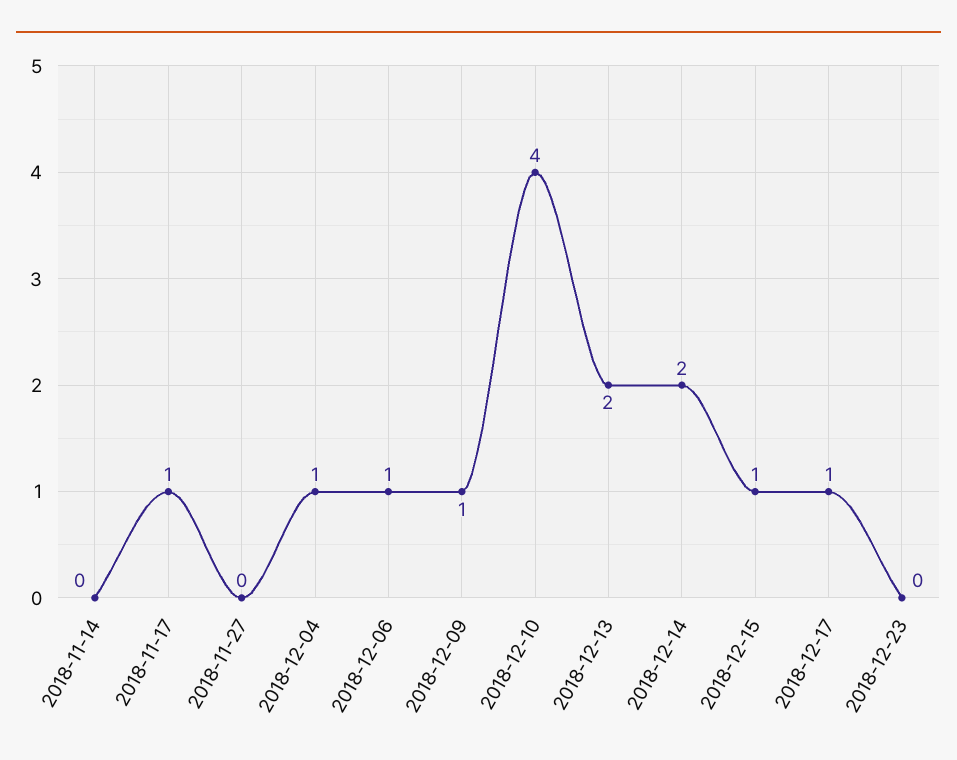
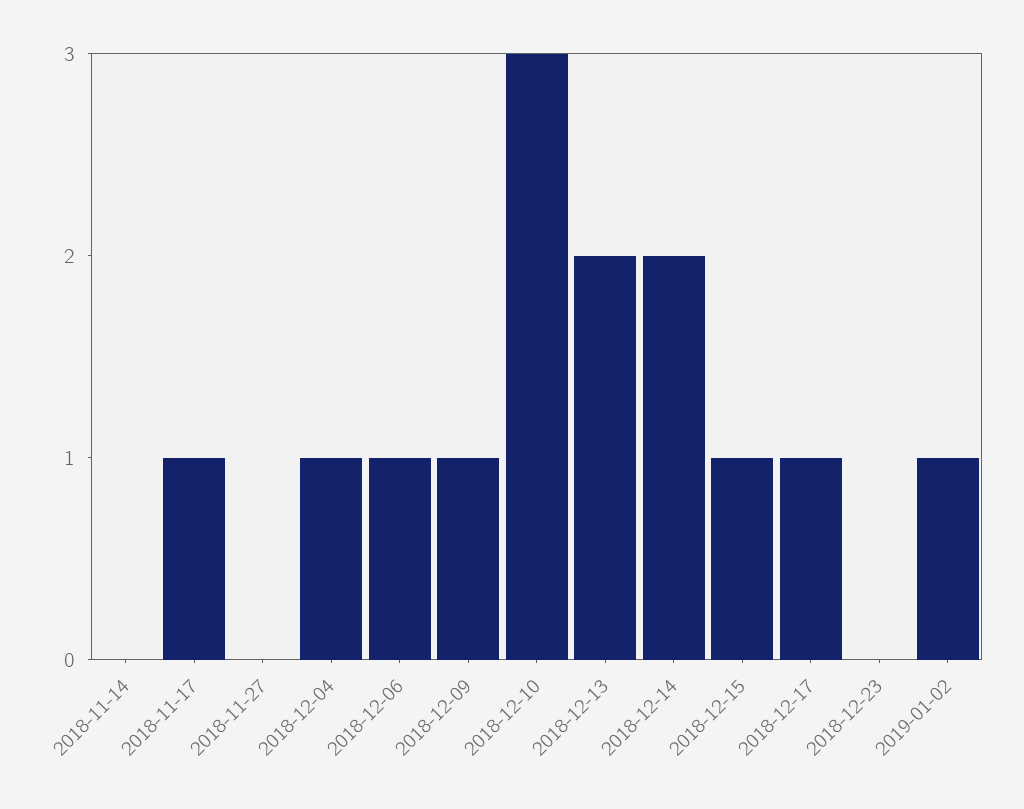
2018-12-10: 4 -> 3
2019-01-02: none -> 1

